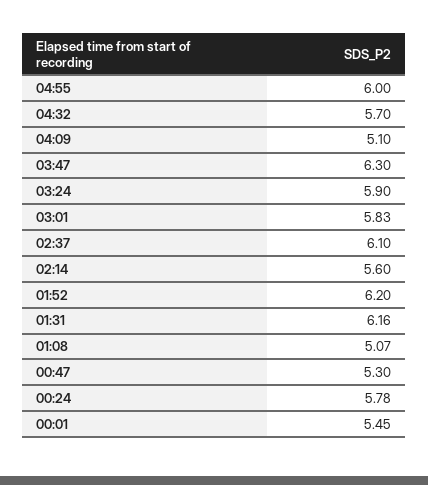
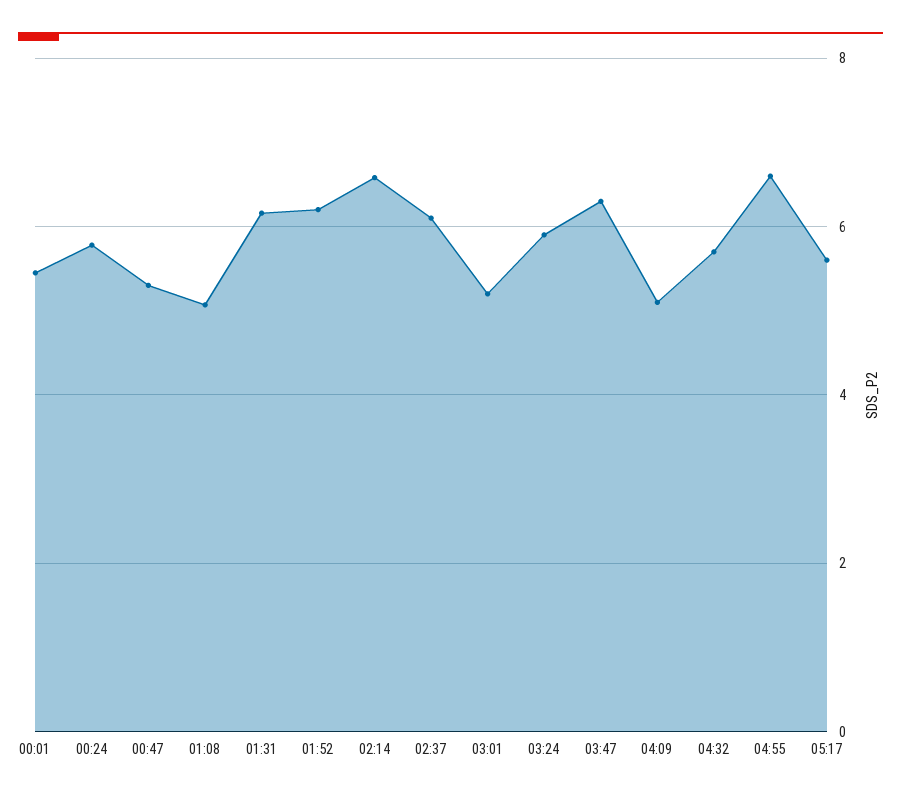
04:55: 6 -> 6.6
03:01: 5.83 -> 5.2
02:14: 5.6 -> 6.6
05:17: none -> 5.6

